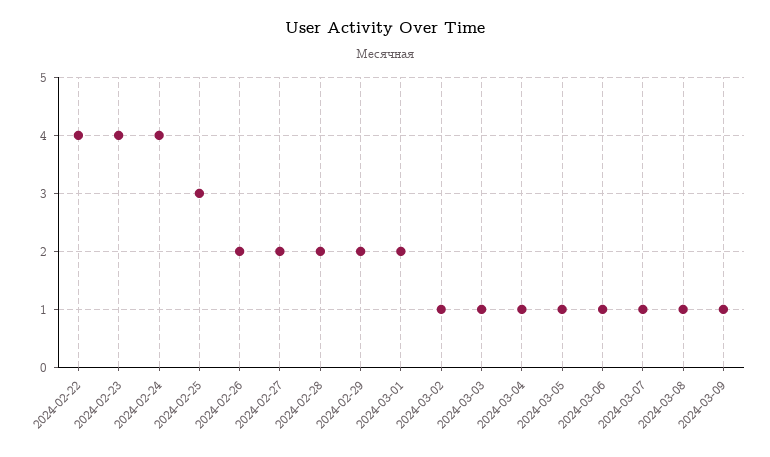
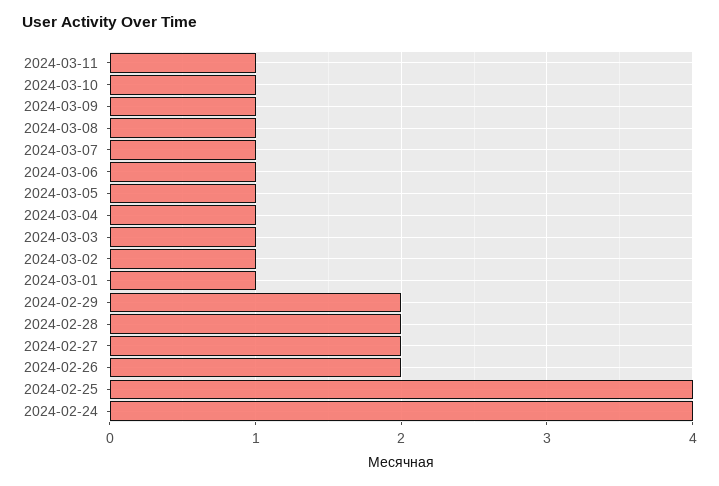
2024-02-22: 4 -> none
2024-02-23: 4 -> none
2024-02-25: 3 -> 4
2024-03-01: 2 -> 1
2024-03-11: none -> 1
2024-03-10: none -> 1

